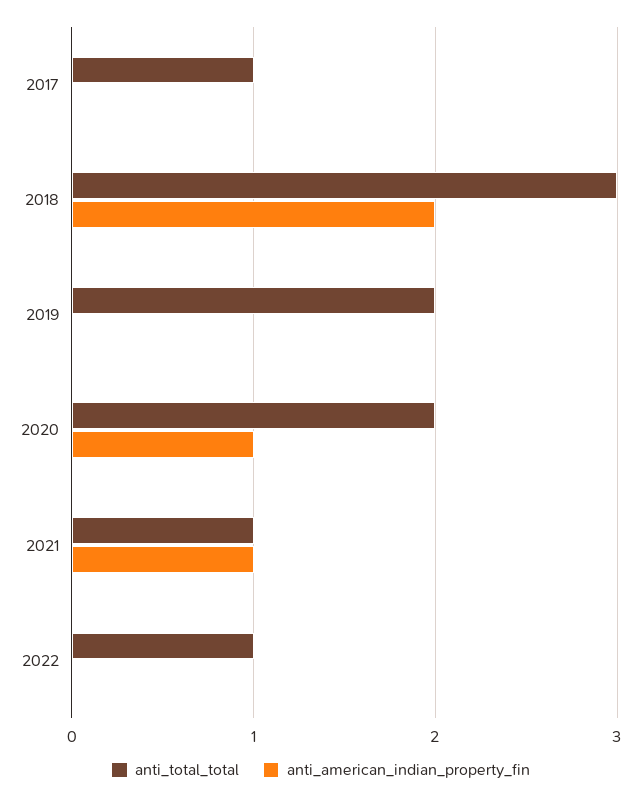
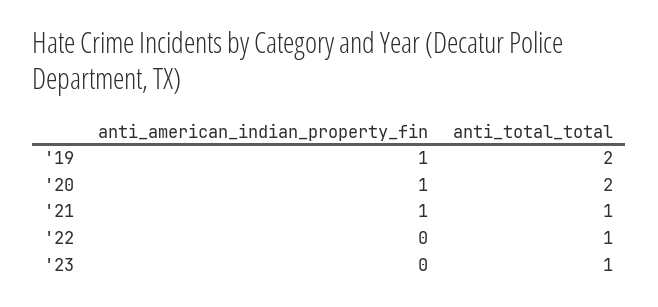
anti_total_total, 2017: 1 -> none
anti_american_indian_property_fin, 2017: 0 -> none
anti_total_total, 2018: 3 -> none
anti_american_indian_property_fin, 2018: 2 -> none
anti_american_indian_property_fin, 2019: 0 -> 1
anti_american_indian_property_fin, '23: none -> 0
anti_total_total, '23: none -> 1

